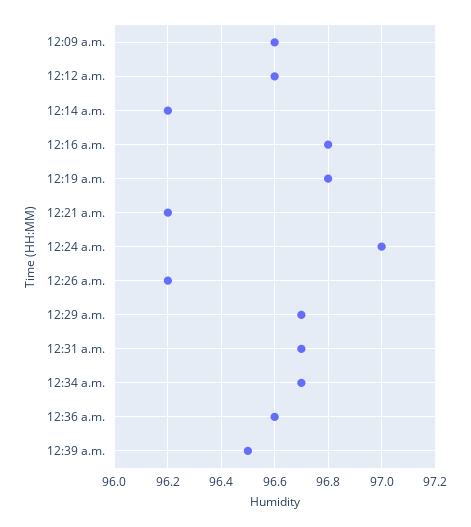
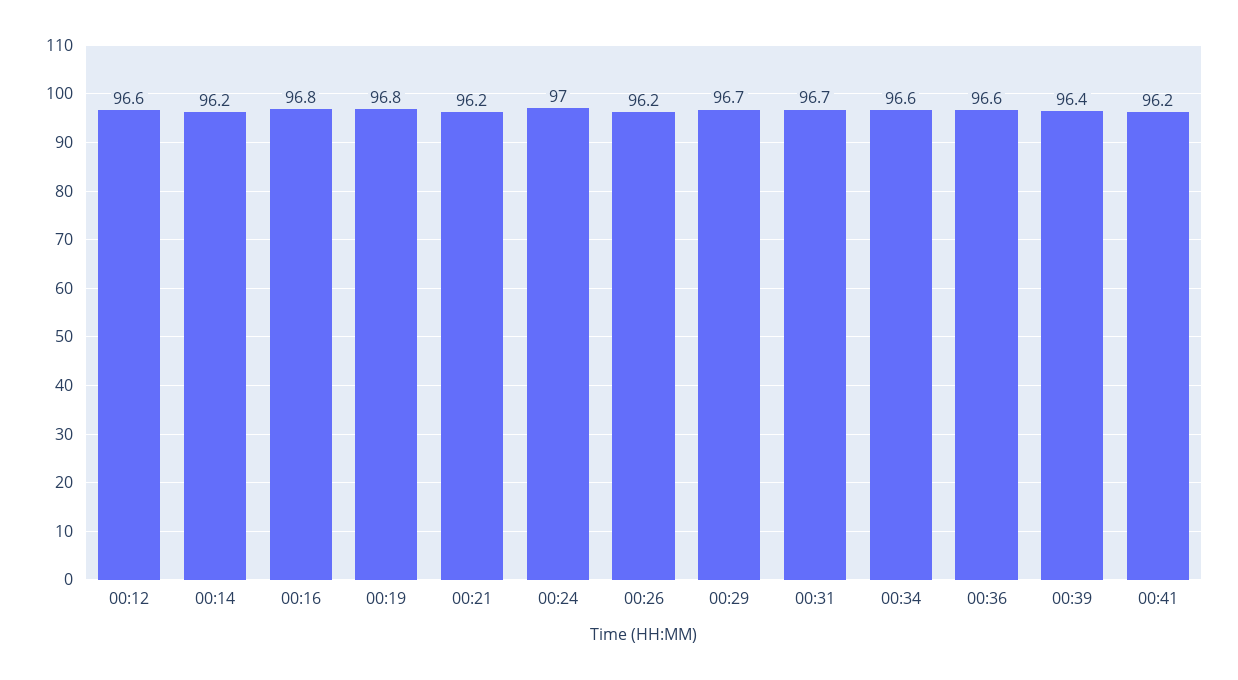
12:09 a.m.: 96.6 -> none
12:34 a.m.: 96.7 -> 96.6
12:39 a.m.: 96.5 -> 96.4
00:41: none -> 96.2

